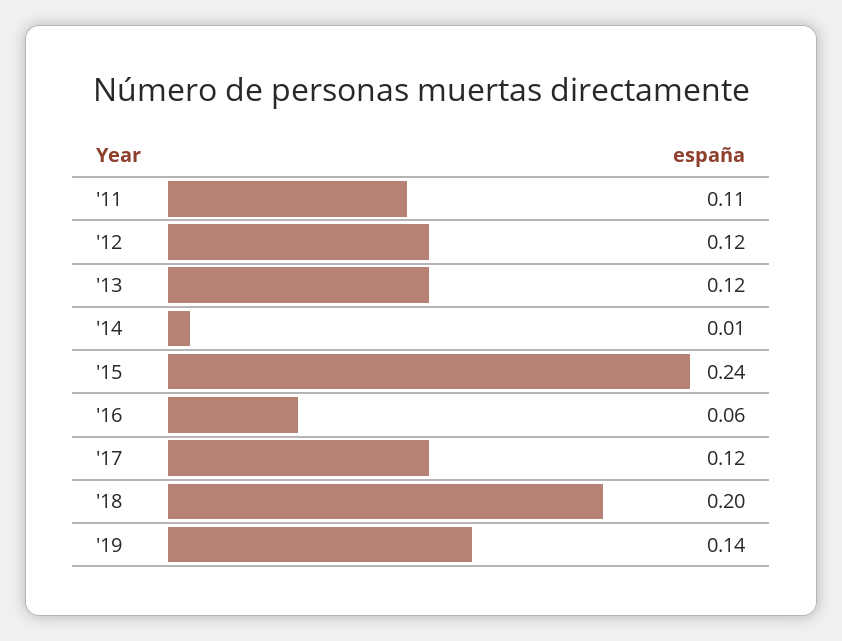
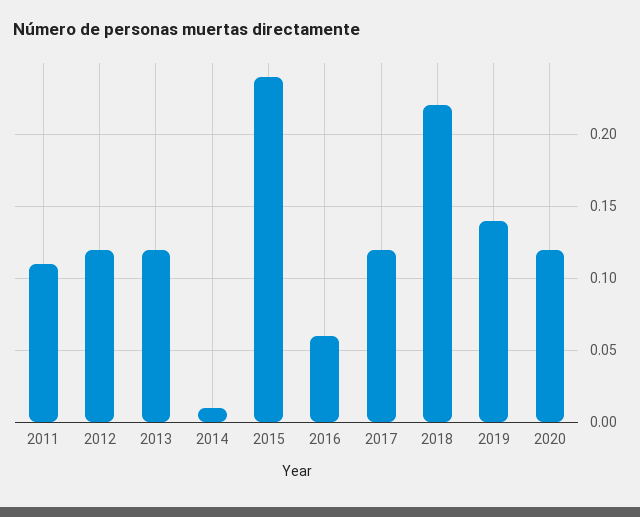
'18: 0.2 -> 0.22
2020: none -> 0.12

